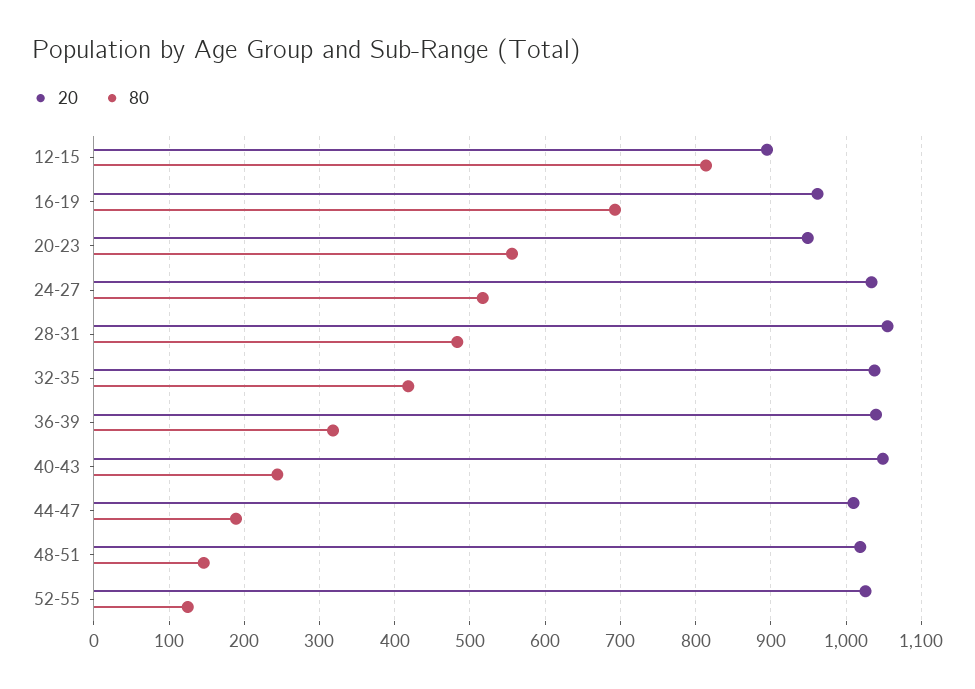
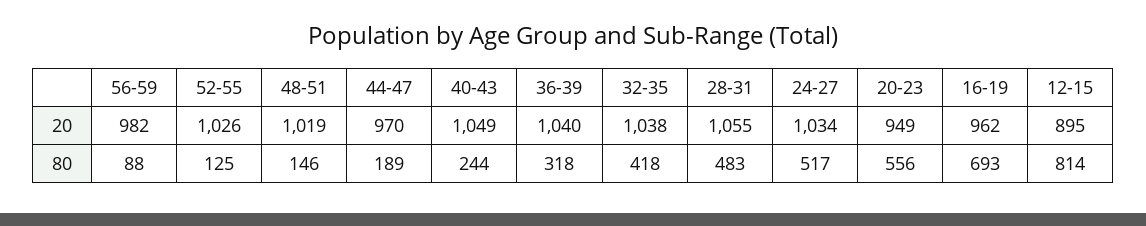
20, 44-47: 1010 -> 970
20, 56-59: none -> 982
80, 56-59: none -> 88

